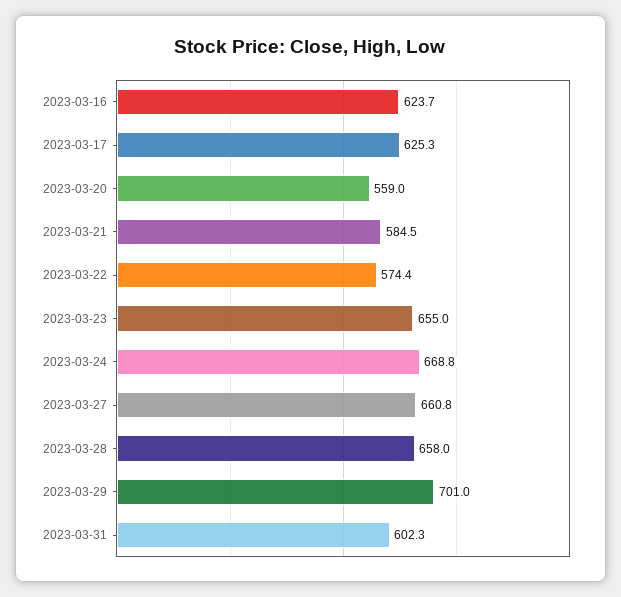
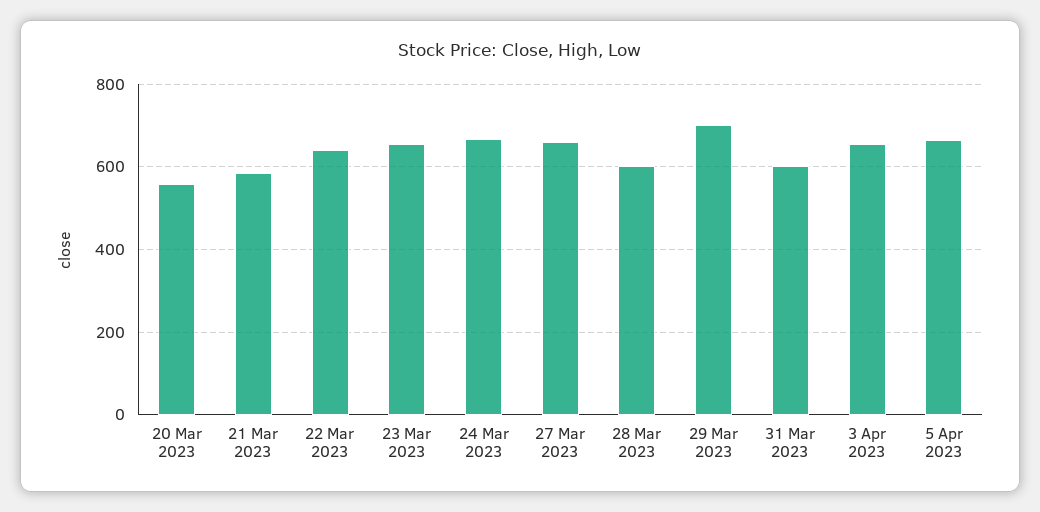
2023-03-16: 623.7 -> none
2023-03-17: 625.3 -> none
2023-03-22: 574.4 -> 640
2023-03-28: 658 -> 600
3 Apr 2023: none -> 660
5 Apr 2023: none -> 660

